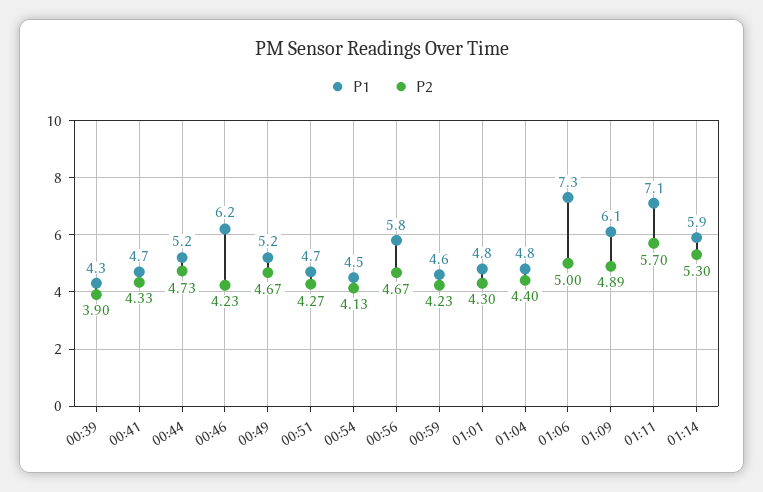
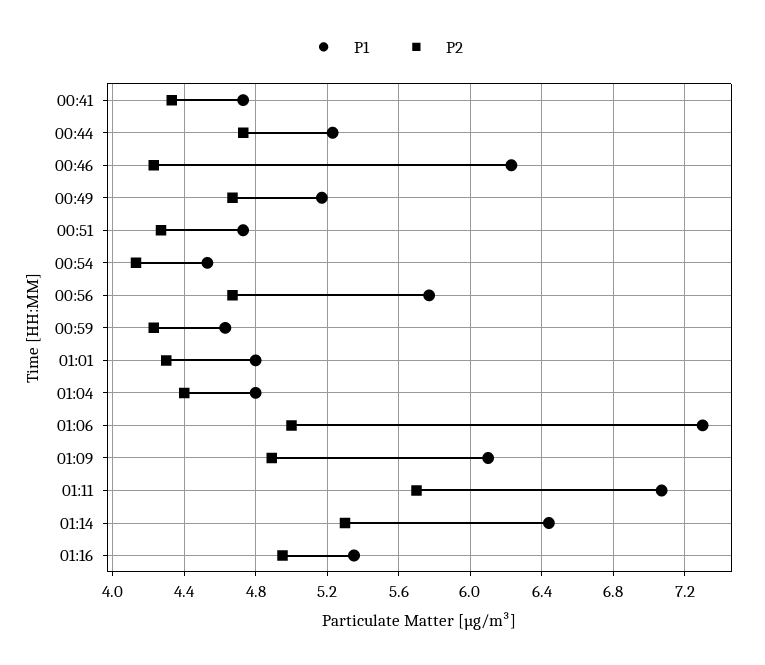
P1, 00:39: 4.3 -> none
P2, 00:39: 3.9 -> none
P1, 01:14: 5.9 -> 6.45
P1, 01:16: none -> 5.35
P2, 01:16: none -> 4.95

